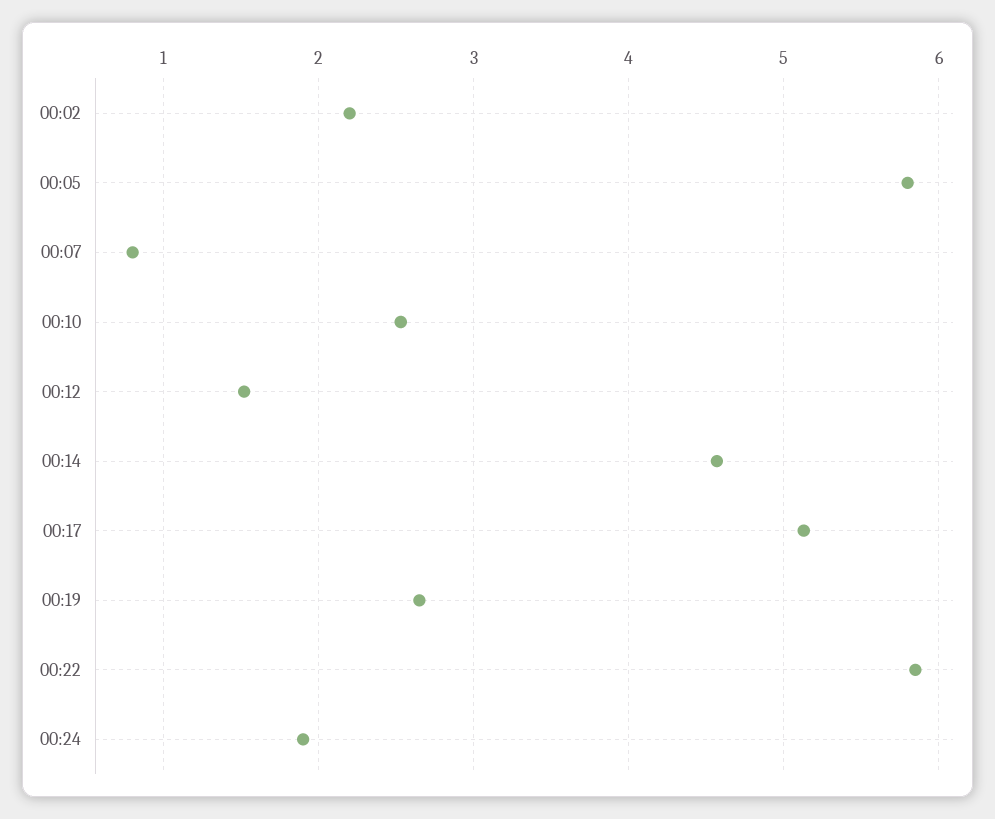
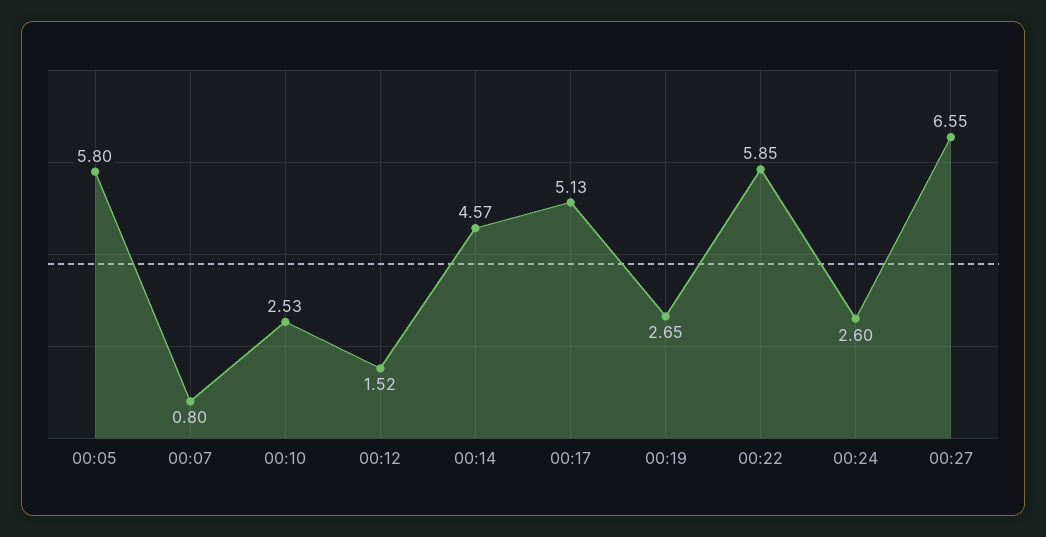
00:02: 2.2 -> none
00:24: 1.9 -> 2.6
00:27: none -> 6.55

